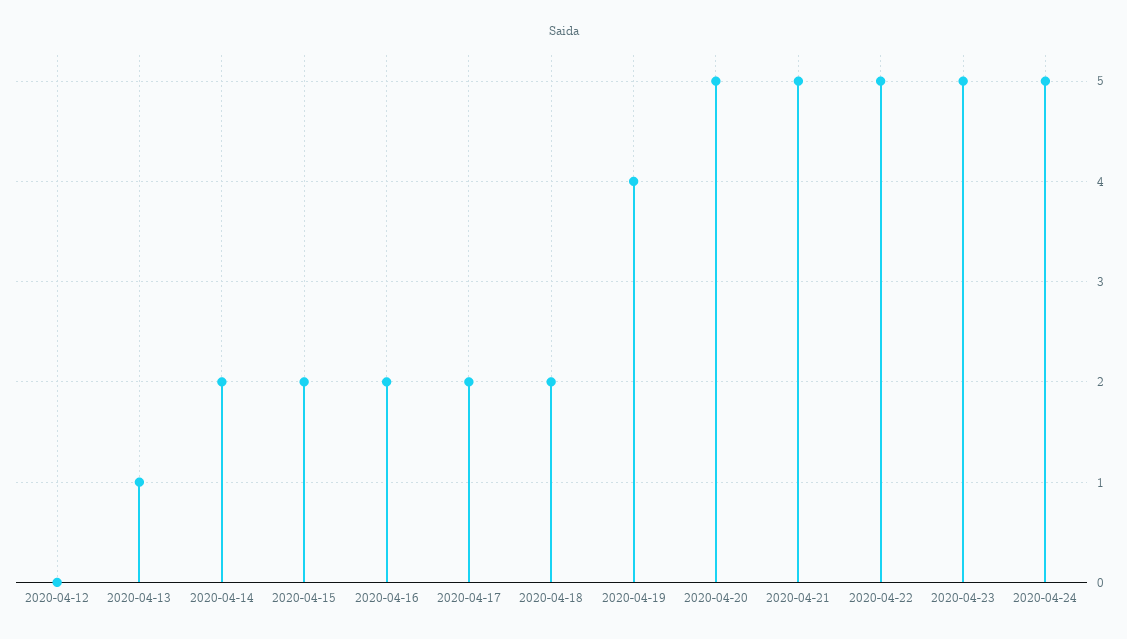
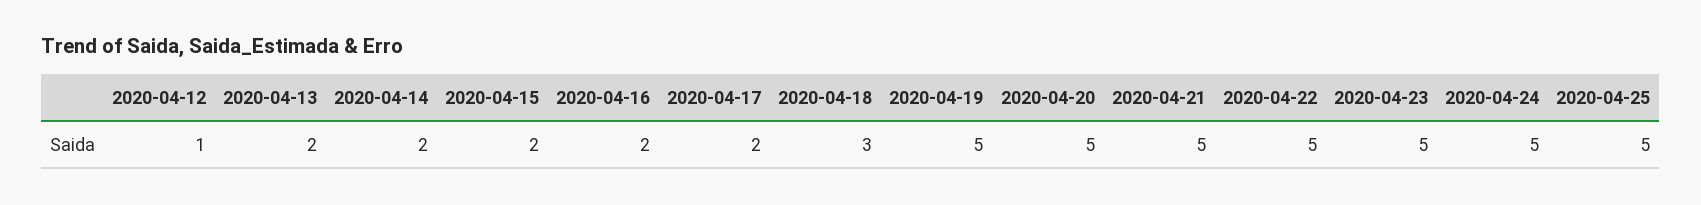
2020-04-12: 0 -> 1
2020-04-13: 1 -> 2
2020-04-18: 2 -> 3
2020-04-19: 4 -> 5
2020-04-25: none -> 5

